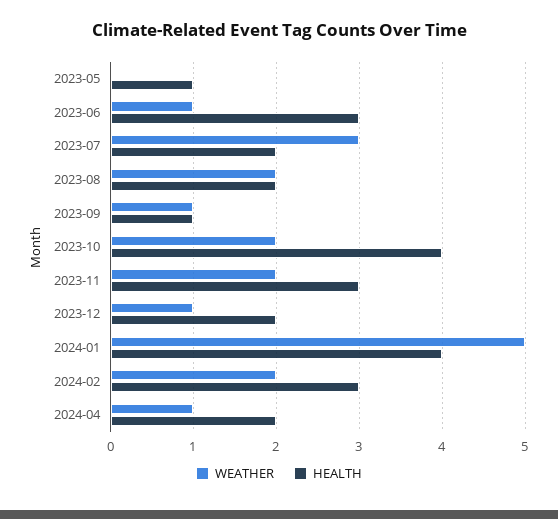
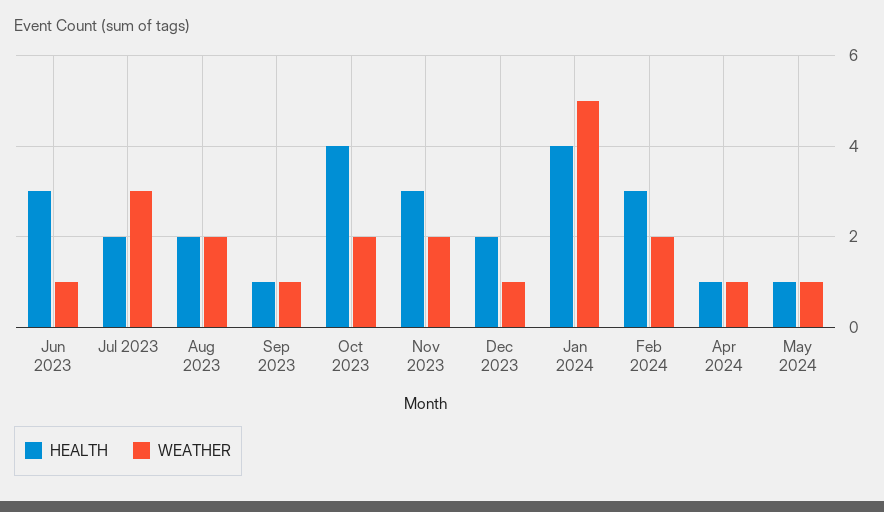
WEATHER, 2023-05: 0 -> none
HEALTH, 2023-05: 1 -> none
HEALTH, 2024-04: 2 -> 1
HEALTH, May 2024: none -> 1
WEATHER, May 2024: none -> 1

